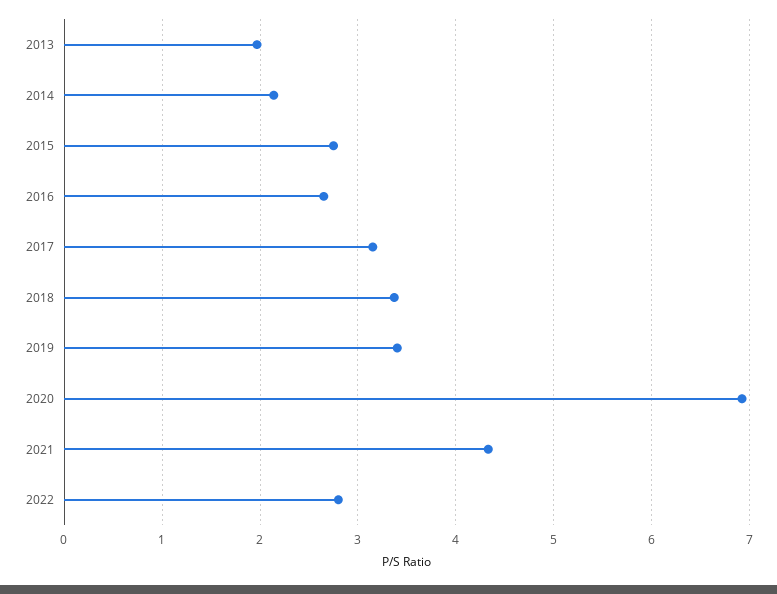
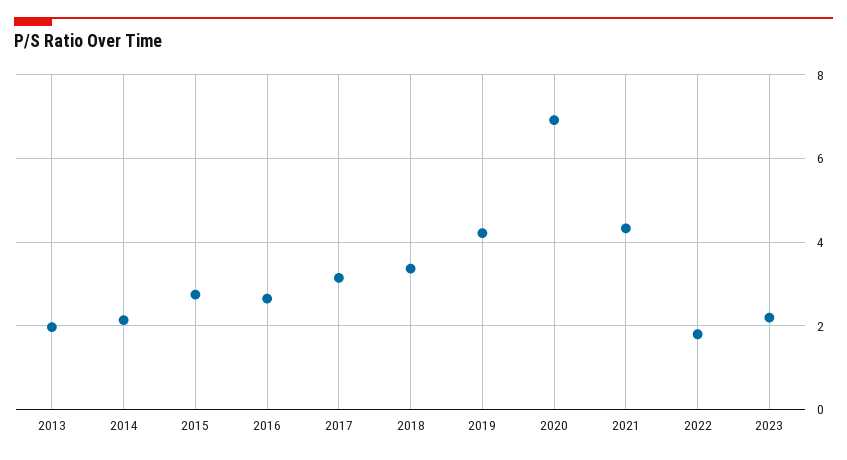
2019: 3.4 -> 4.2
2022: 2.8 -> 1.8
2023: none -> 2.2

